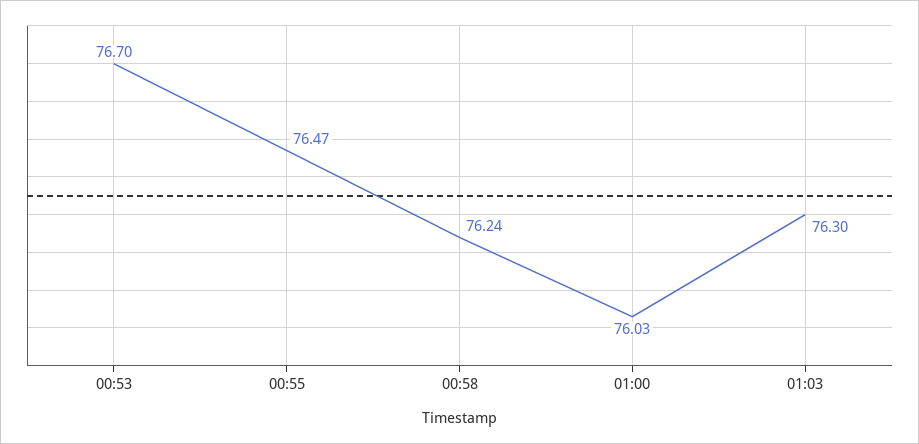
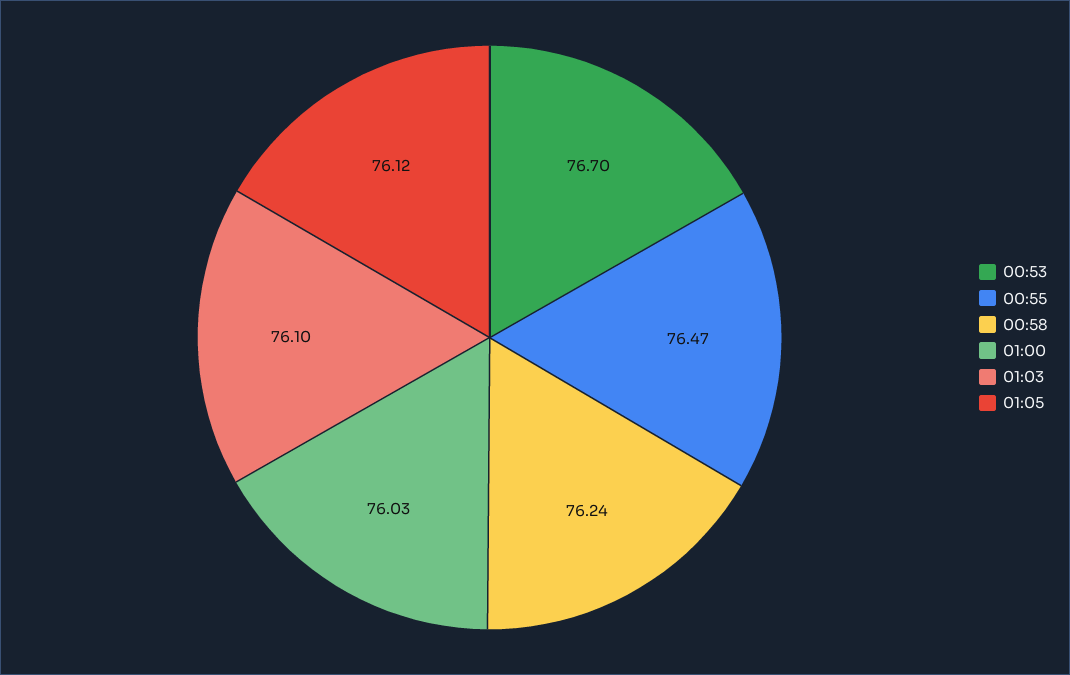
01:03: 76.3 -> 76.1
01:05: none -> 76.12

